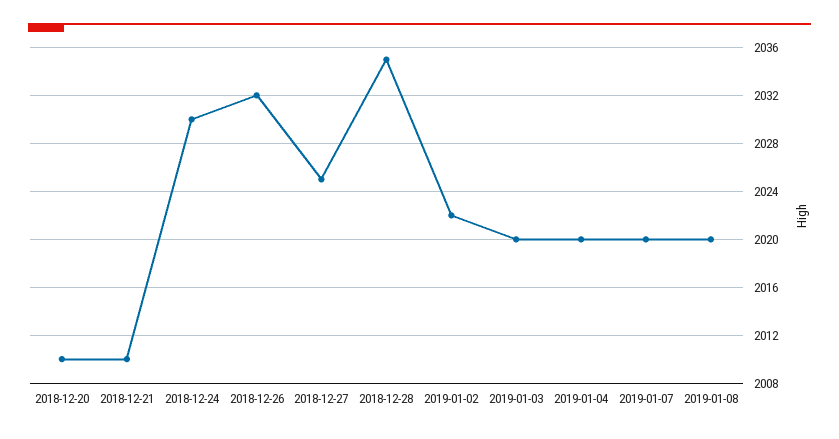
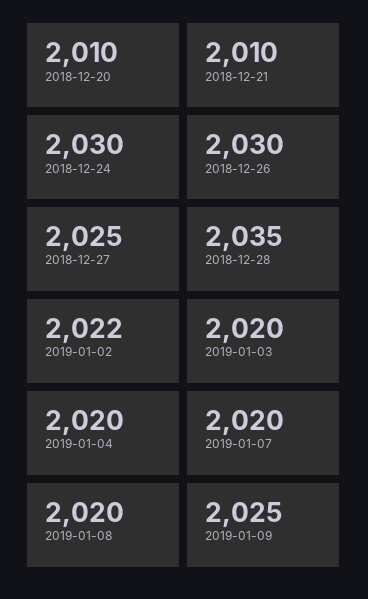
2018-12-26: 2032 -> 2030
2019-01-09: none -> 2025

